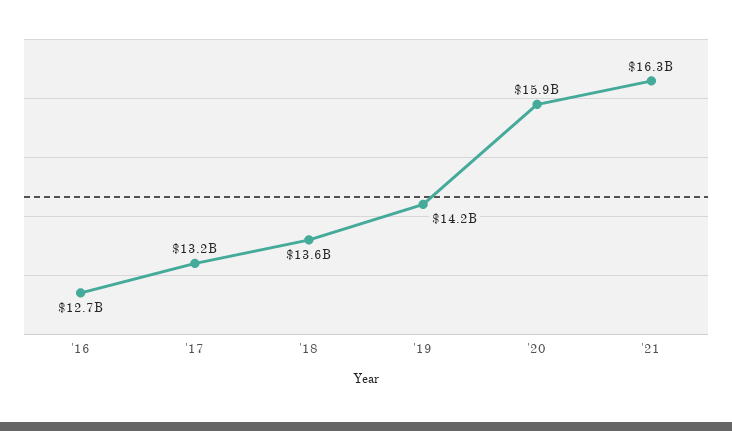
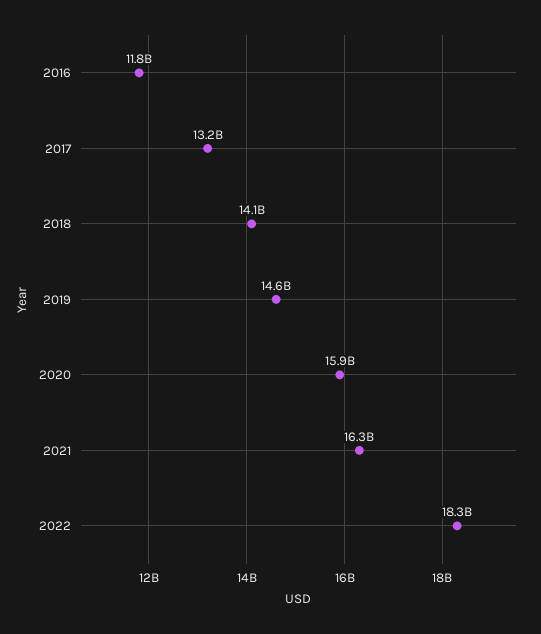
'16: 12700000000 -> 11800000000
'18: 13600000000 -> 14100000000
'19: 14200000000 -> 14600000000
2022: none -> 18300000000

